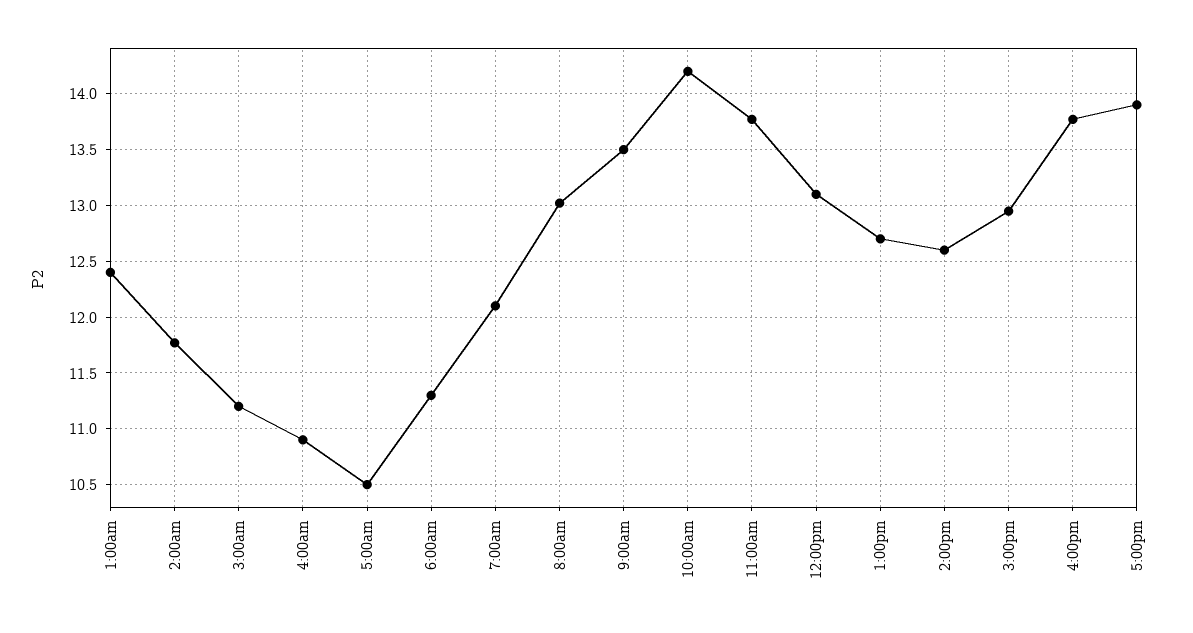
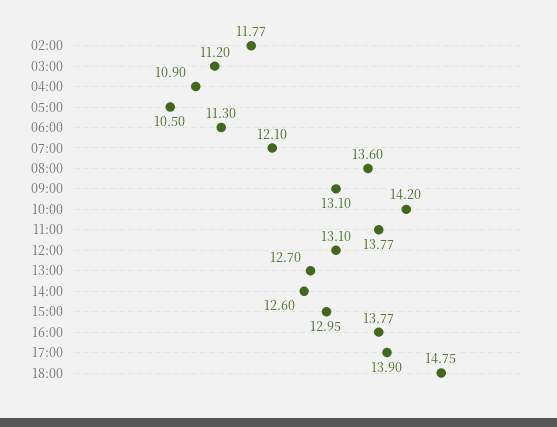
1:00am: 12.4 -> none
8:00am: 13 -> 13.6
9:00am: 13.5 -> 13.1
18:00: none -> 14.75

